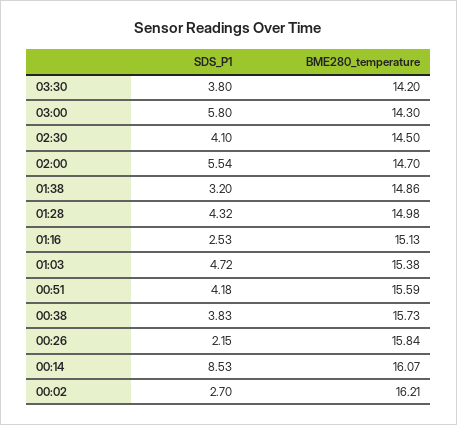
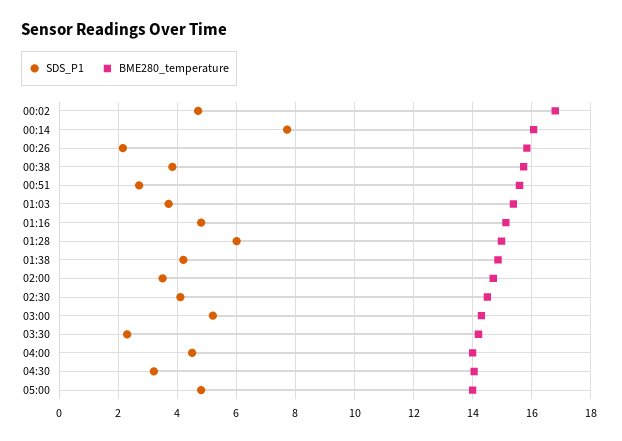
SDS_P1, 03:30: 3.8 -> 2.25
SDS_P1, 03:00: 5.8 -> 5.25
SDS_P1, 02:00: 5.54 -> 3.5
SDS_P1, 01:38: 3.2 -> 4.25
SDS_P1, 01:28: 4.32 -> 6
SDS_P1, 01:16: 2.53 -> 4.75
SDS_P1, 01:03: 4.72 -> 3.75
SDS_P1, 00:51: 4.18 -> 2.75
SDS_P1, 00:14: 8.53 -> 7.75
SDS_P1, 00:02: 2.7 -> 4.75
BME280_temperature, 00:02: 16.21 -> 16.75
SDS_P1, 04:00: none -> 4.5
BME280_temperature, 04:00: none -> 14
SDS_P1, 04:30: none -> 3.25
BME280_temperature, 04:30: none -> 14
SDS_P1, 05:00: none -> 4.75
BME280_temperature, 05:00: none -> 14

